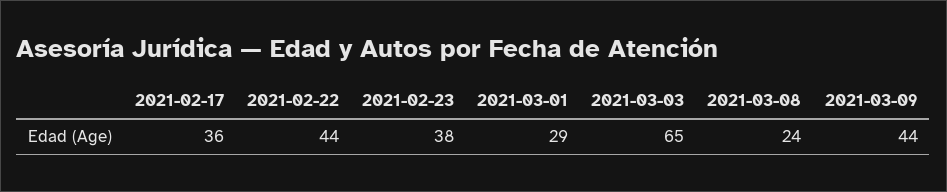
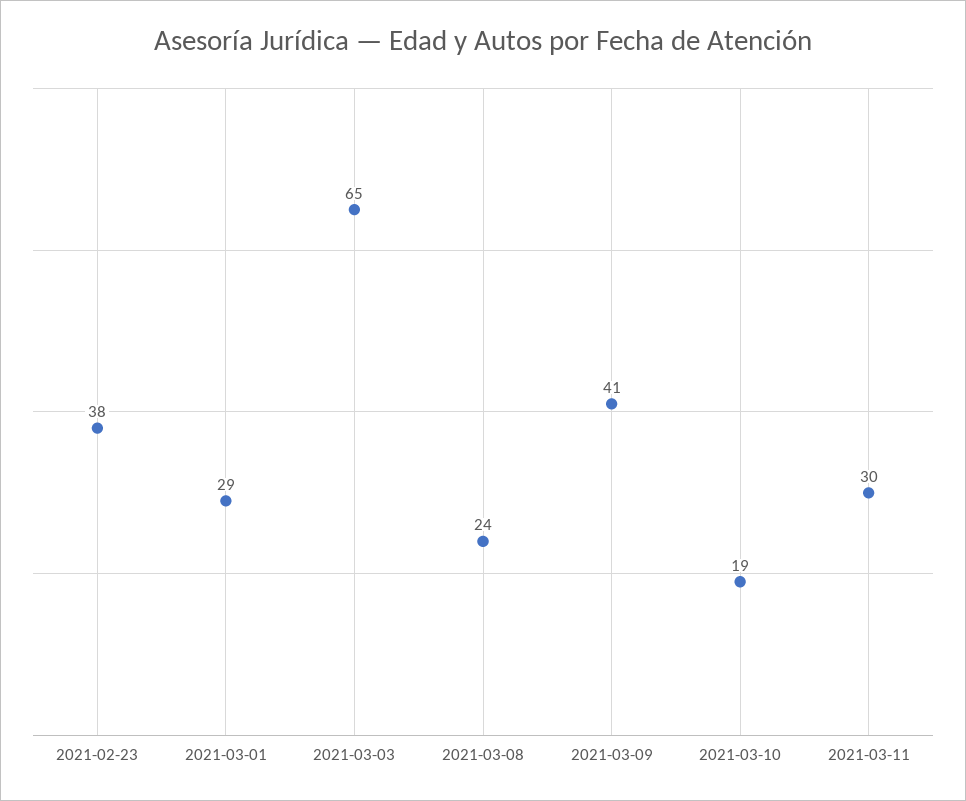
2021-02-17: 36 -> none
2021-02-22: 44 -> none
2021-03-09: 44 -> 41
2021-03-10: none -> 19
2021-03-11: none -> 30

